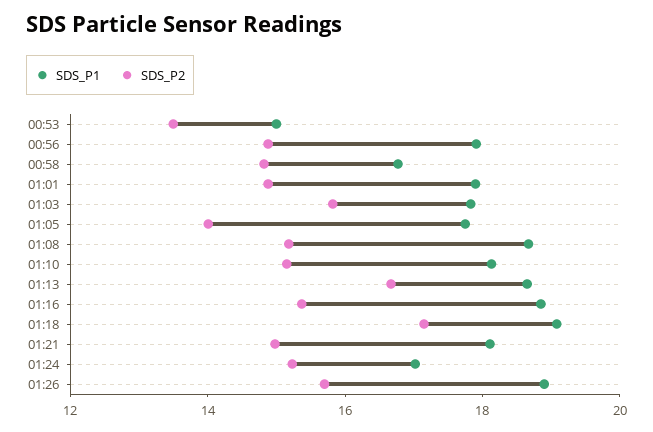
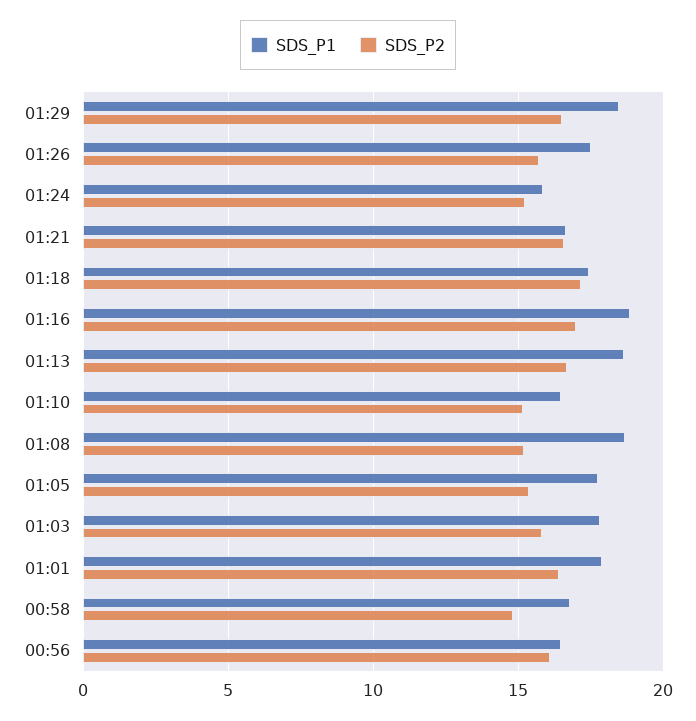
SDS_P1, 00:53: 15 -> none
SDS_P2, 00:53: 13.5 -> none
SDS_P1, 00:56: 18 -> 16.5
SDS_P2, 00:56: 15 -> 16
SDS_P2, 01:01: 15 -> 16.5
SDS_P2, 01:05: 14 -> 15.5
SDS_P1, 01:10: 18 -> 16.5
SDS_P2, 01:16: 15.5 -> 17
SDS_P1, 01:18: 19 -> 17.5
SDS_P1, 01:21: 18 -> 16.5
SDS_P2, 01:21: 15 -> 16.5
SDS_P1, 01:24: 17 -> 16
SDS_P1, 01:26: 19 -> 17.5
SDS_P1, 01:29: none -> 18.5
SDS_P2, 01:29: none -> 16.5

